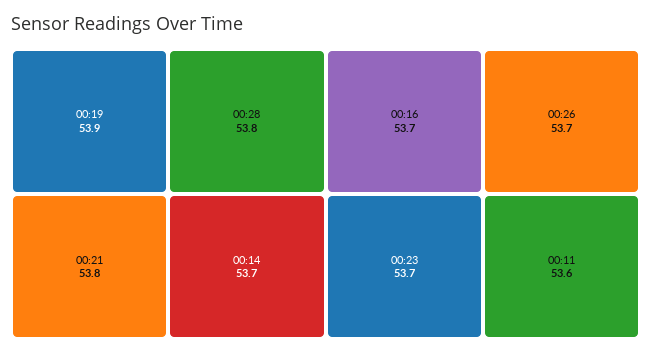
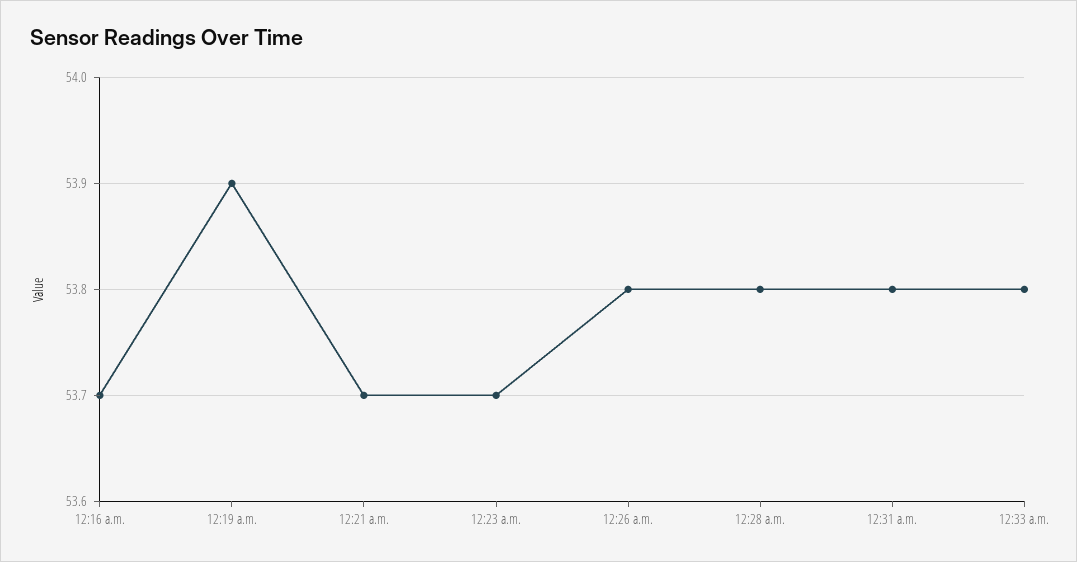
00:21: 53.8 -> 53.7
00:14: 53.7 -> none
00:26: 53.7 -> 53.8
00:11: 53.6 -> none
12:31 a.m.: none -> 53.8
12:33 a.m.: none -> 53.8

